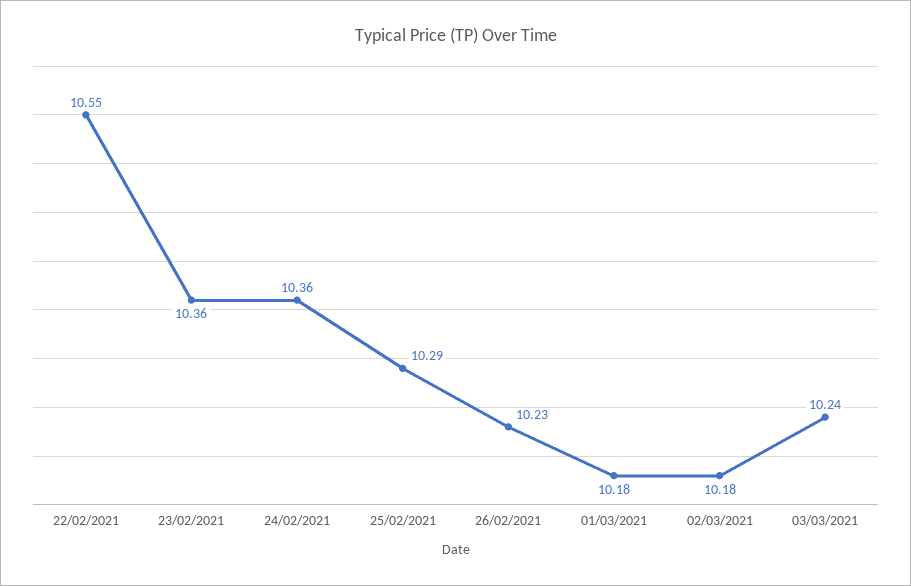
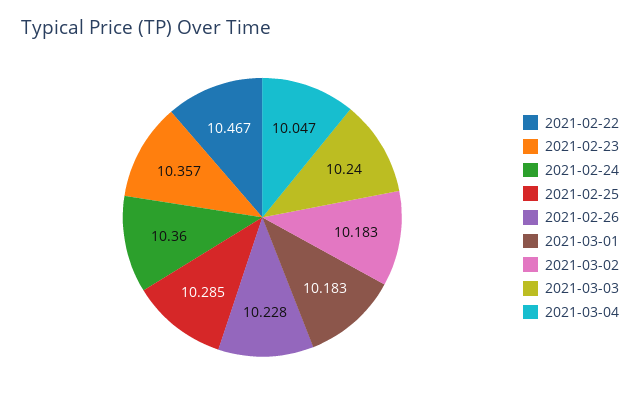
22/02/2021: 10.55 -> 10.467
2021-03-04: none -> 10.047

